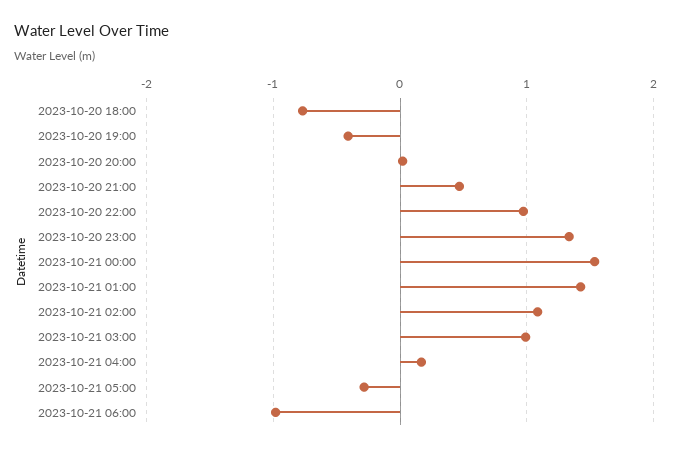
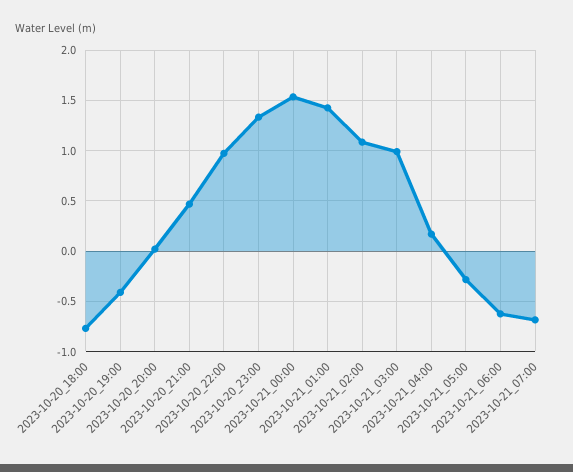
2023-10-21 06:00: -1 -> -0.6
2023-10-21_07:00: none -> -0.7

